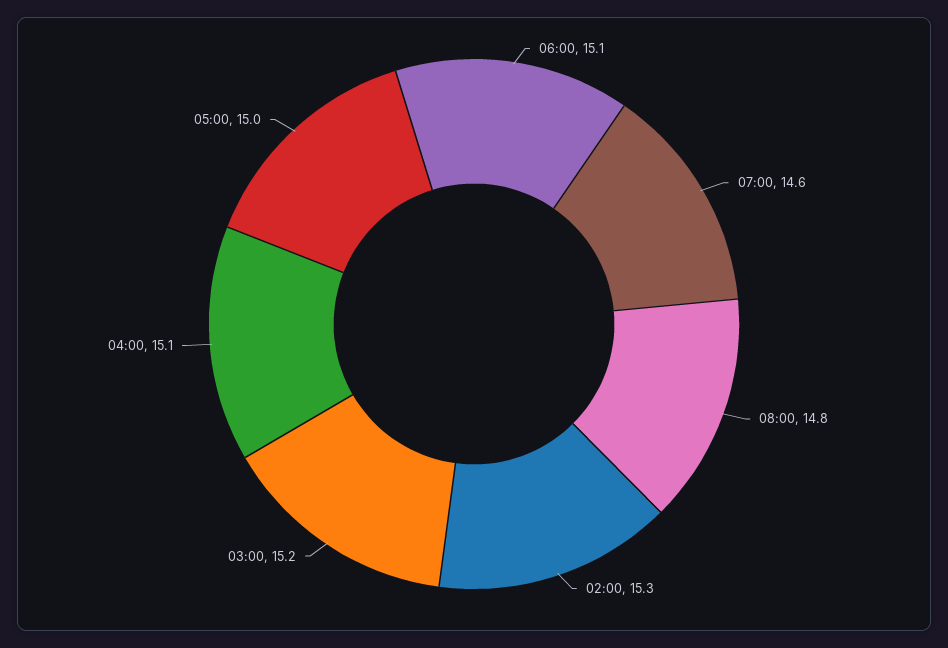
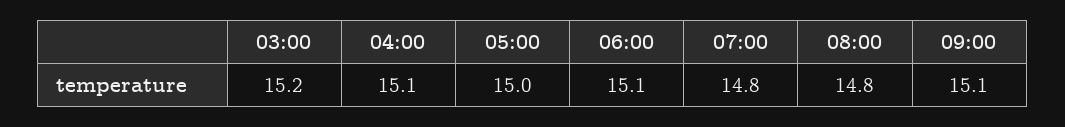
07:00: 14.6 -> 14.8
02:00: 15.3 -> none
09:00: none -> 15.1

